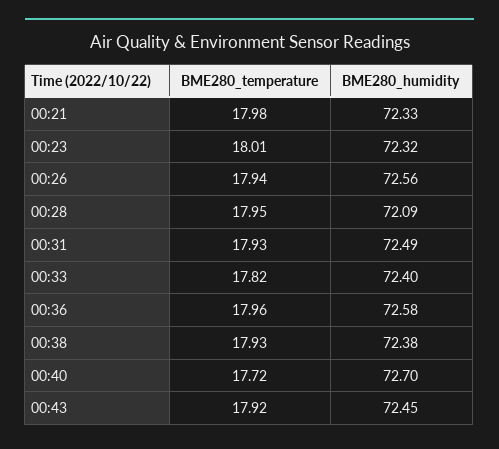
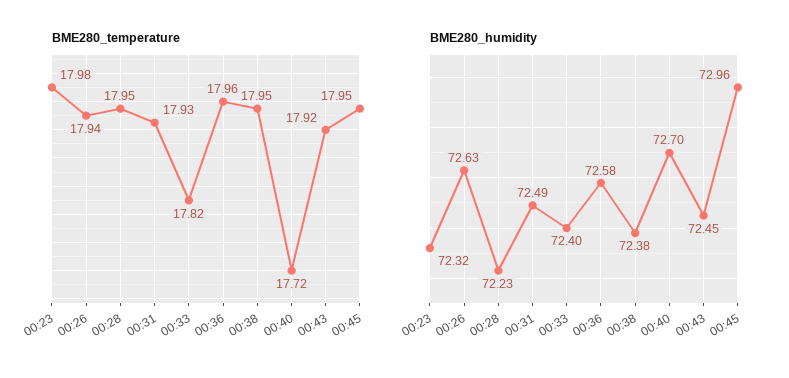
BME280_temperature, 00:21: 17.98 -> none
BME280_humidity, 00:21: 72.33 -> none
BME280_temperature, 00:23: 18.01 -> 17.98
BME280_humidity, 00:26: 72.56 -> 72.63
BME280_humidity, 00:28: 72.09 -> 72.23
BME280_temperature, 00:38: 17.93 -> 17.95
BME280_temperature, 00:45: none -> 17.95
BME280_humidity, 00:45: none -> 72.96

